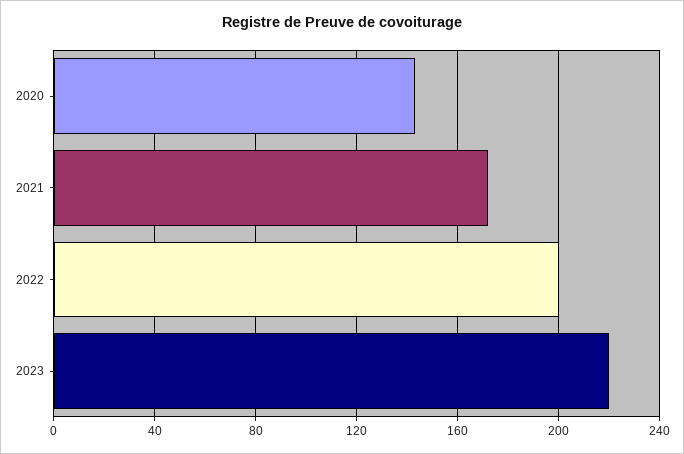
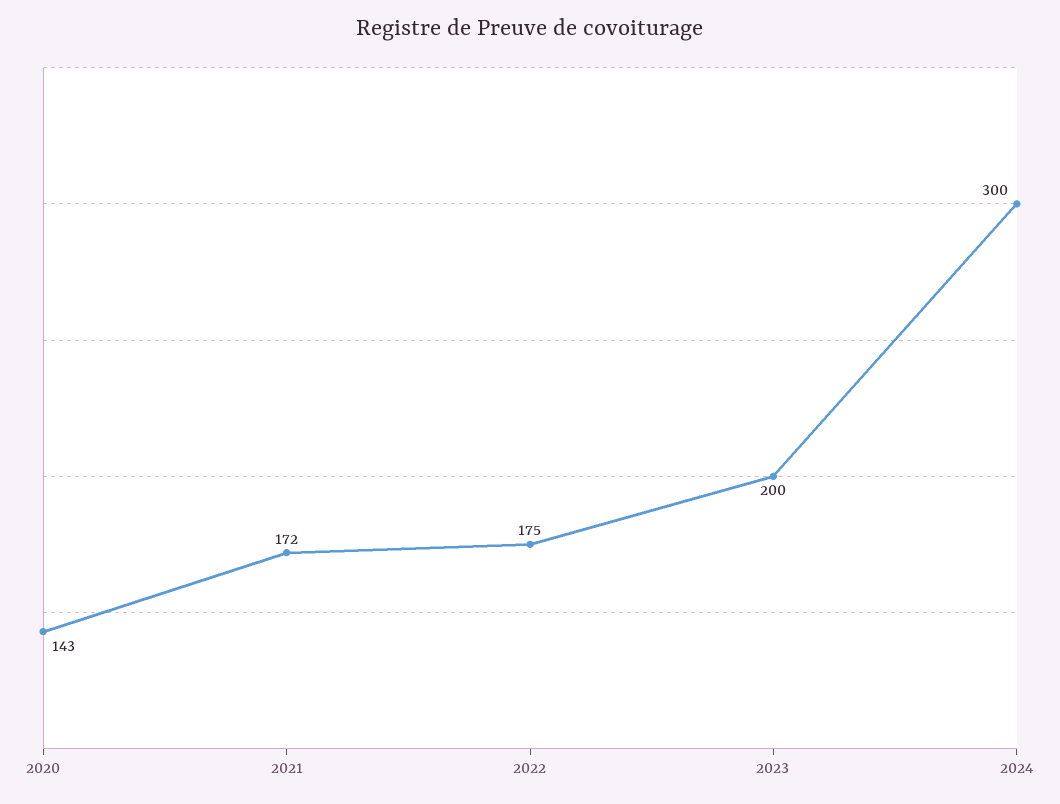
2022: 200 -> 175
2023: 220 -> 200
2024: none -> 300

